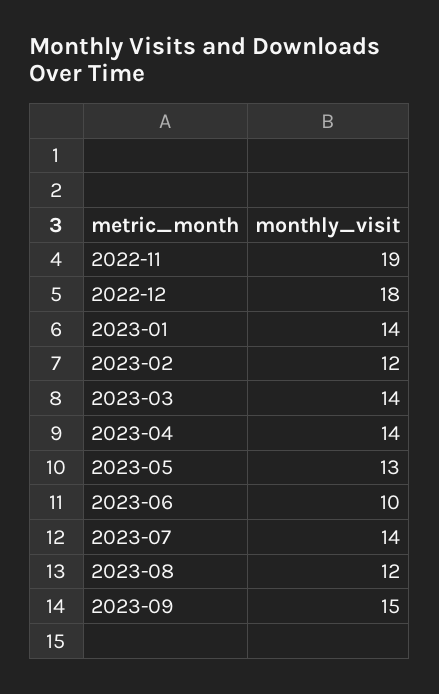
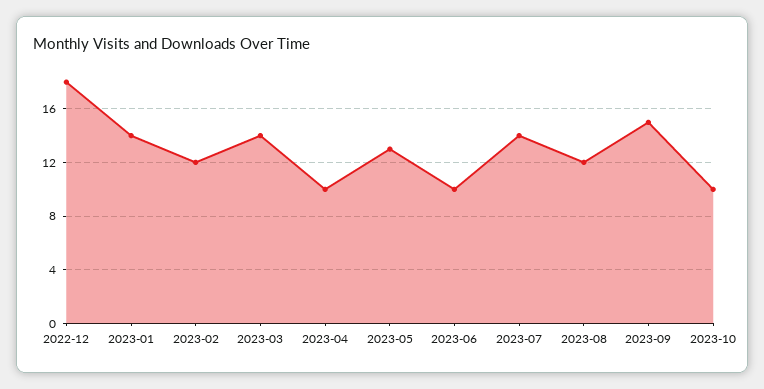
2022-11: 19 -> none
2023-04: 14 -> 10
2023-10: none -> 10

